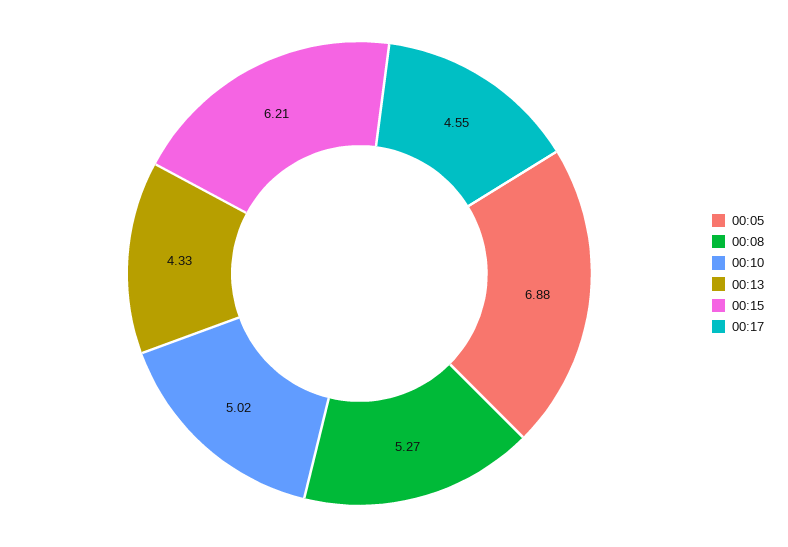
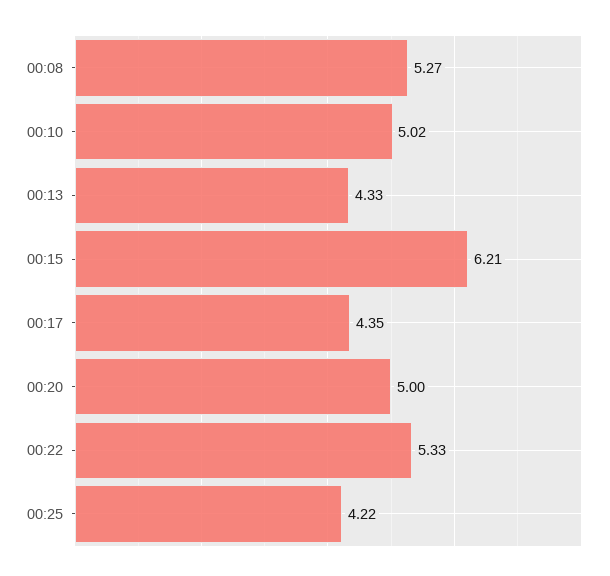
00:05: 6.88 -> none
00:17: 4.55 -> 4.35
00:20: none -> 5
00:22: none -> 5.33
00:25: none -> 4.22

